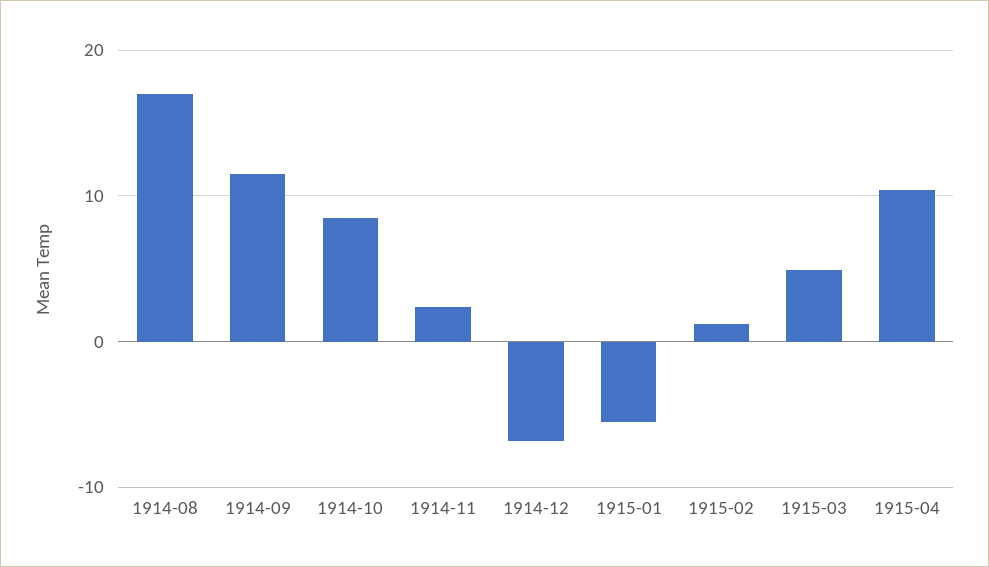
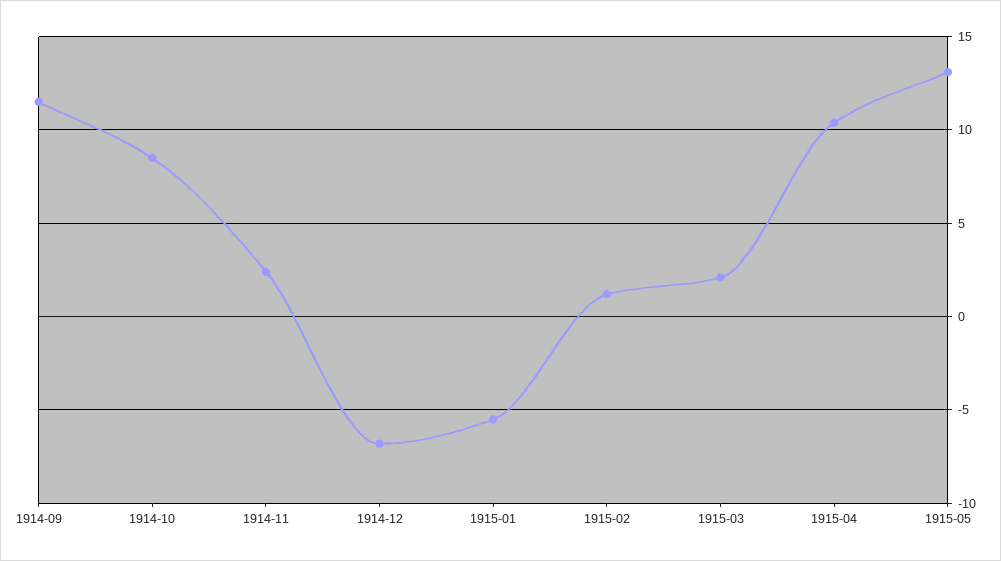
1914-08: 17 -> none
1915-03: 5 -> 2
1915-05: none -> 13

